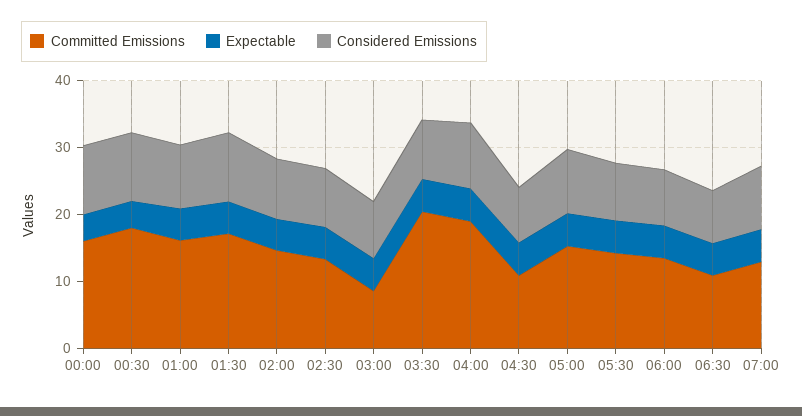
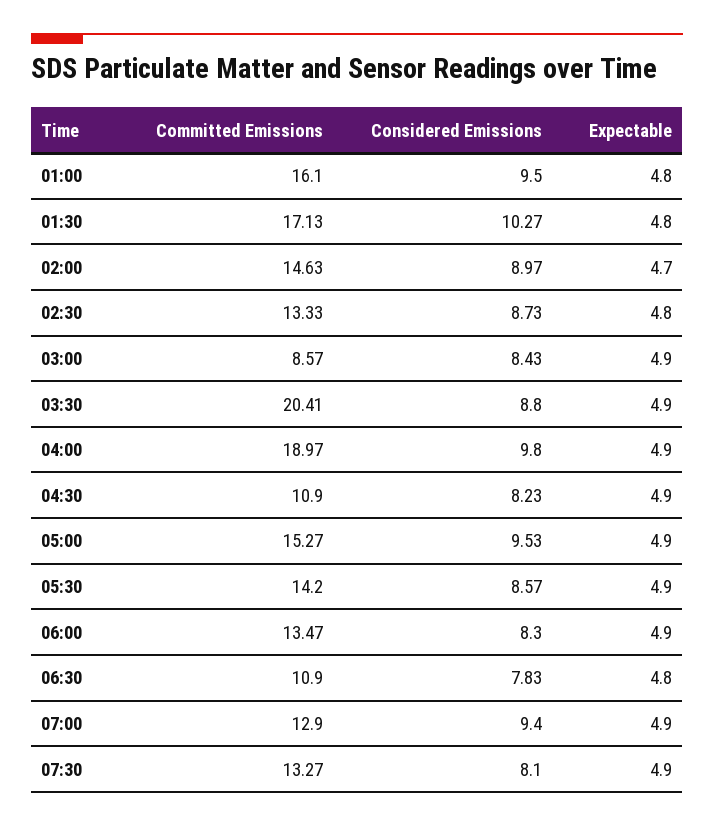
Committed Emissions, 00:00: 16 -> none
Expectable, 00:00: 4 -> none
Considered Emissions, 00:00: 10 -> none
Committed Emissions, 00:30: 18 -> none
Expectable, 00:30: 4 -> none
Considered Emissions, 00:30: 10 -> none
Committed Emissions, 07:30: none -> 13.27
Considered Emissions, 07:30: none -> 8.1
Expectable, 07:30: none -> 4.9

